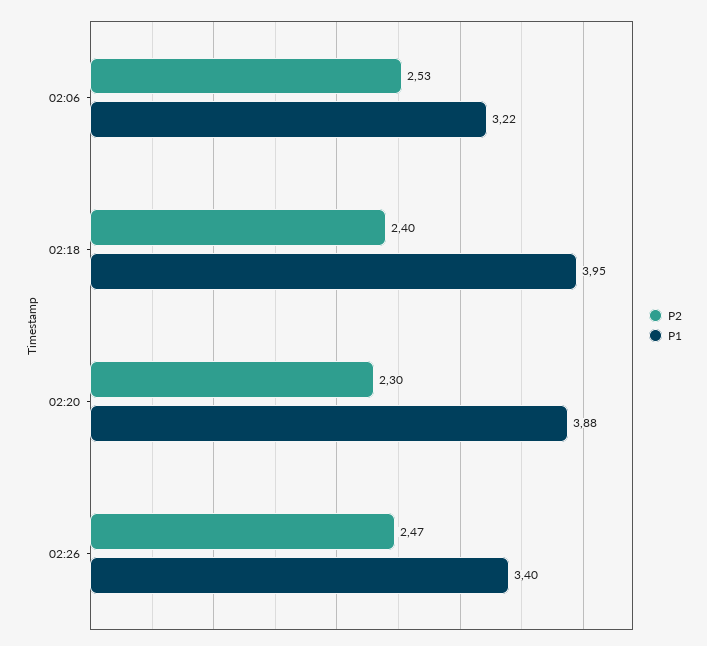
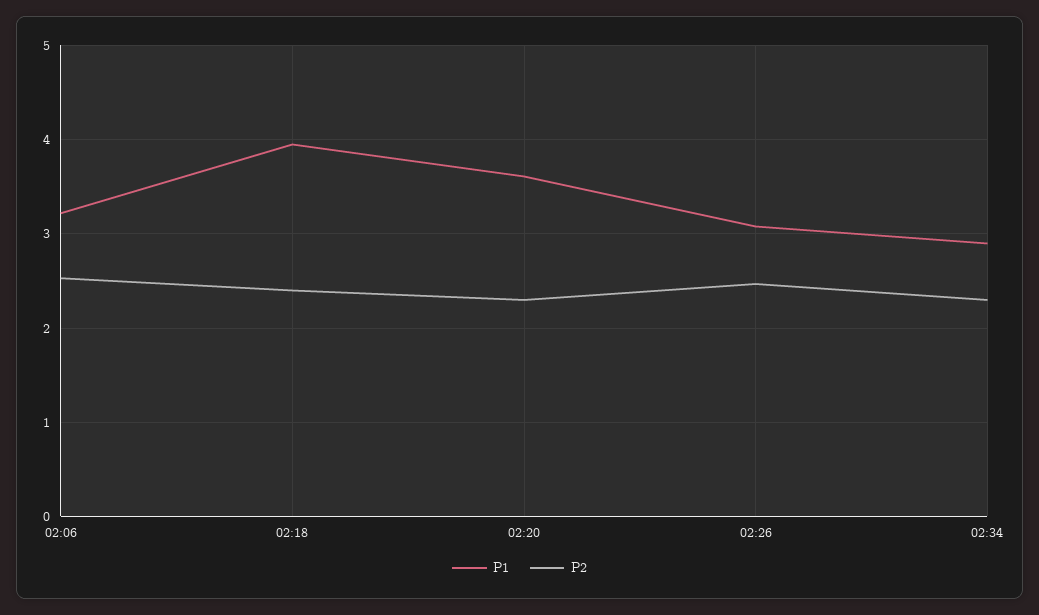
P1, 02:20: 3.88 -> 3.6
P1, 02:26: 3.4 -> 3.1
P1, 02:34: none -> 2.9
P2, 02:34: none -> 2.3

